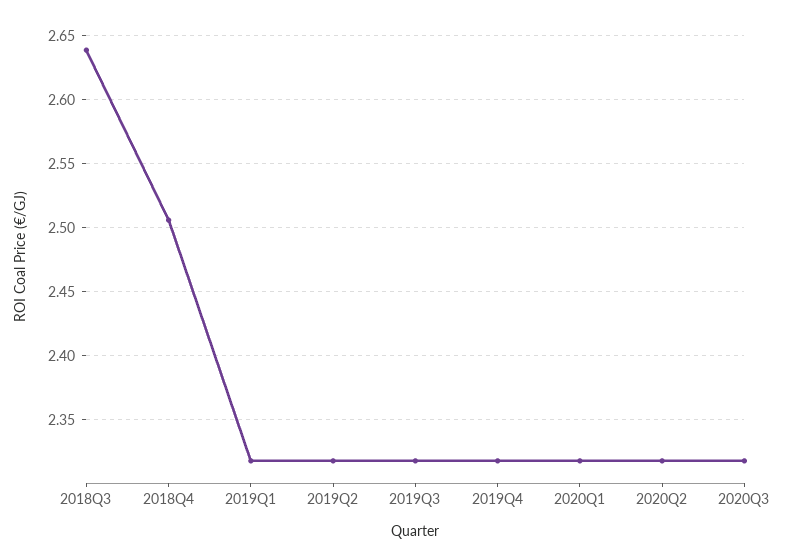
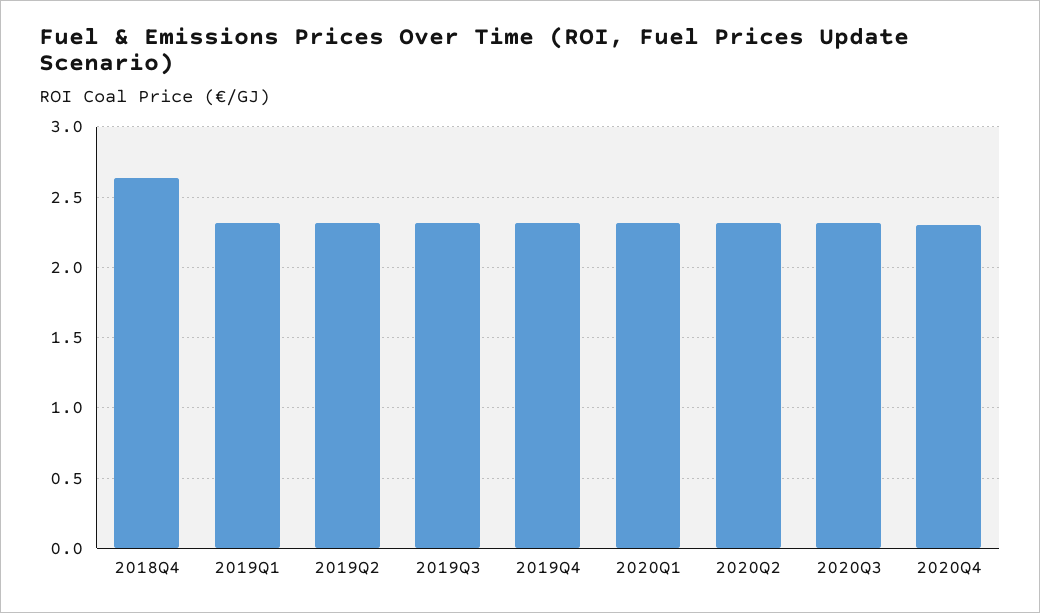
2018Q3: 2.64 -> none
2018Q4: 2.505 -> 2.65
2020Q4: none -> 2.3

